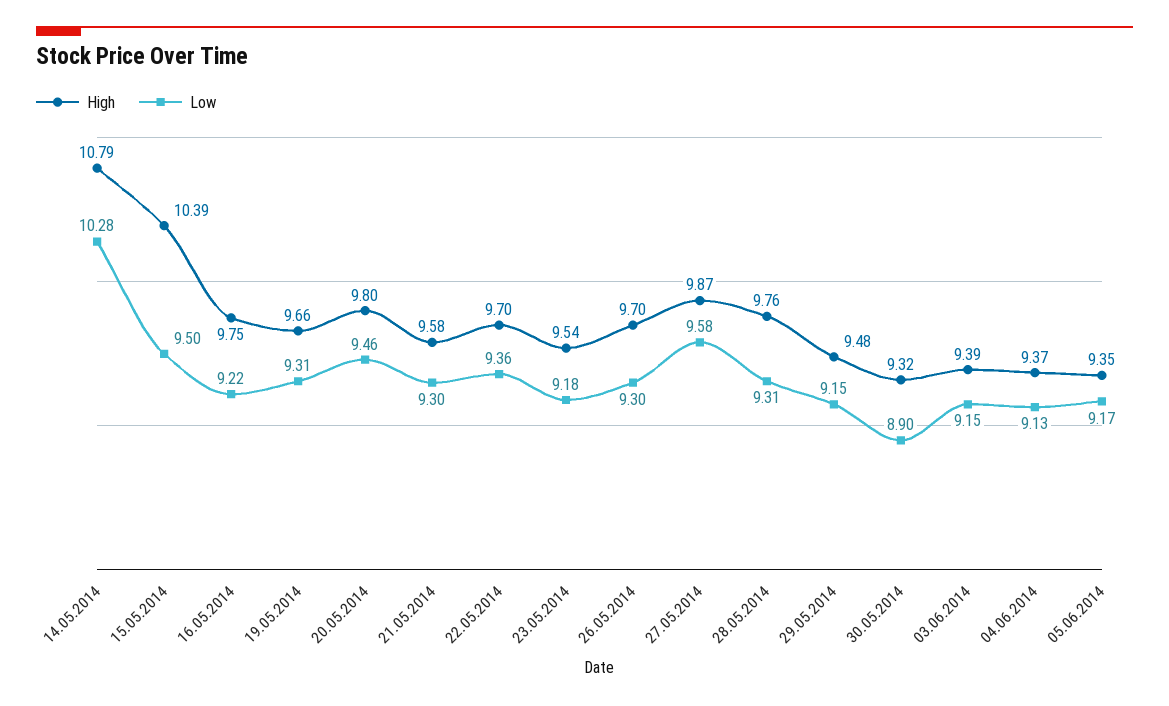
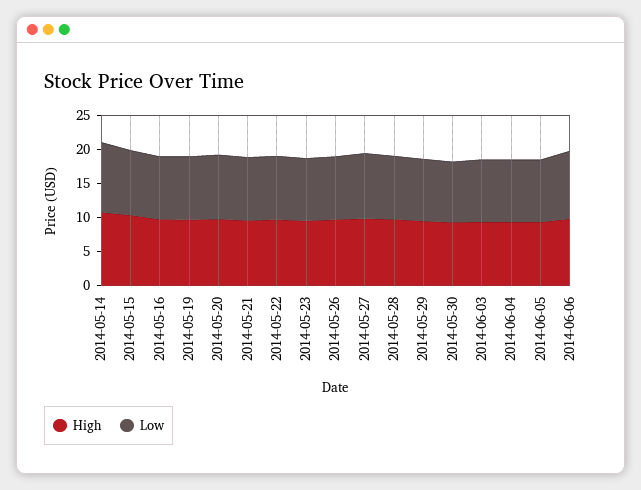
High, 2014-06-06: none -> 10
Low, 2014-06-06: none -> 10

